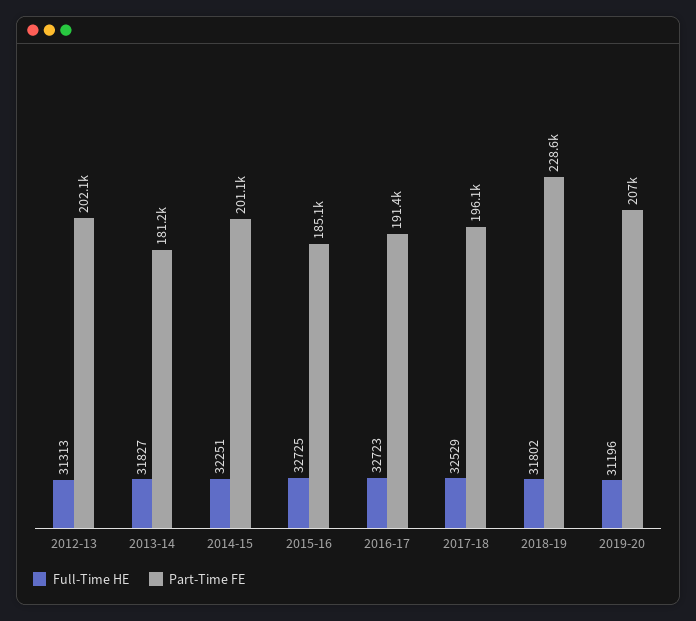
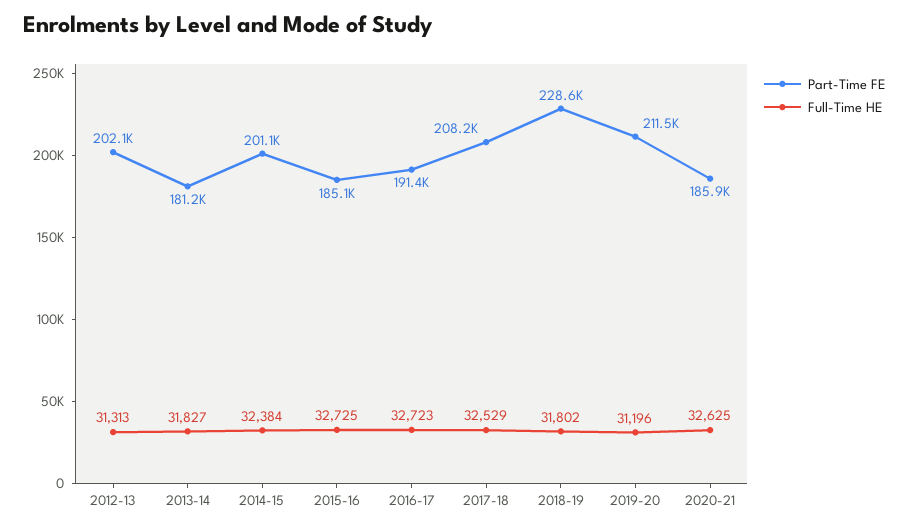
Full-Time HE, 2014-15: 32251 -> 32384
Part-Time FE, 2017-18: 196100 -> 208200
Part-Time FE, 2019-20: 207000 -> 211500
Part-Time FE, 2020-21: none -> 185900
Full-Time HE, 2020-21: none -> 32625

